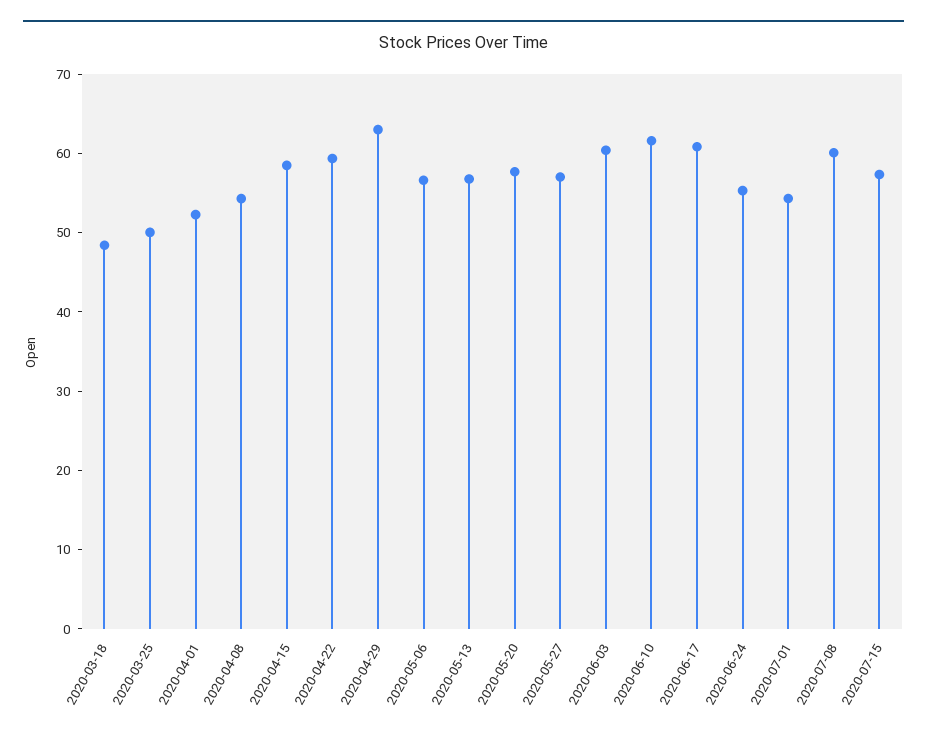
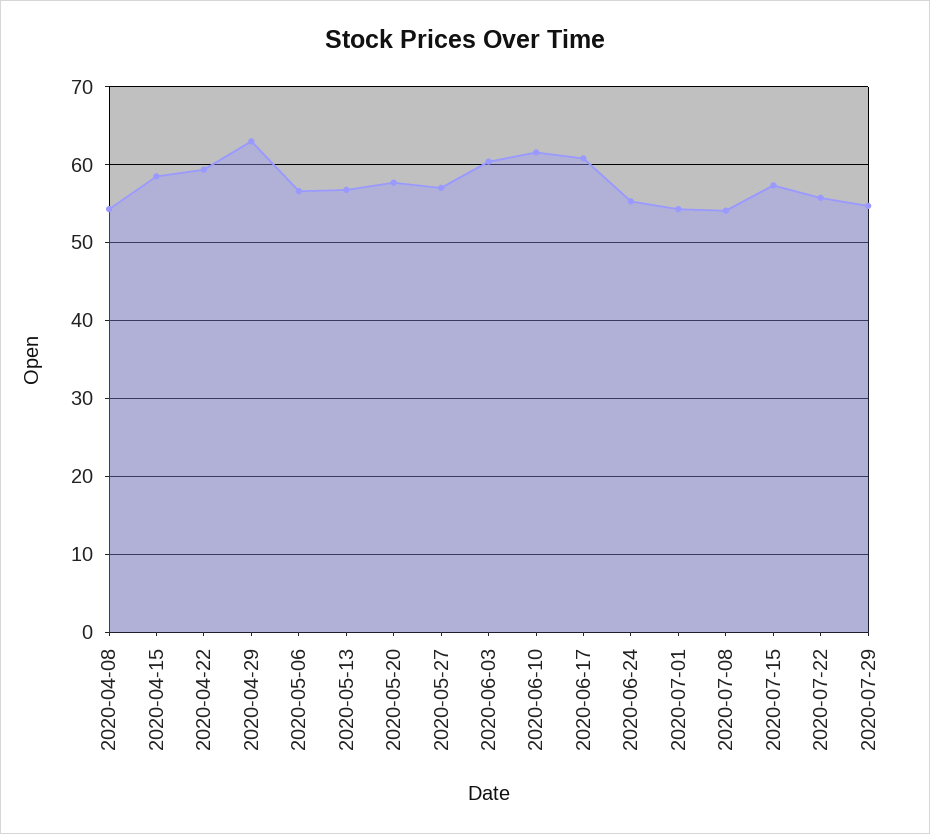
2020-03-18: 48 -> none
2020-03-25: 50 -> none
2020-04-01: 52 -> none
2020-07-08: 60 -> 54
2020-07-22: none -> 56
2020-07-29: none -> 55

